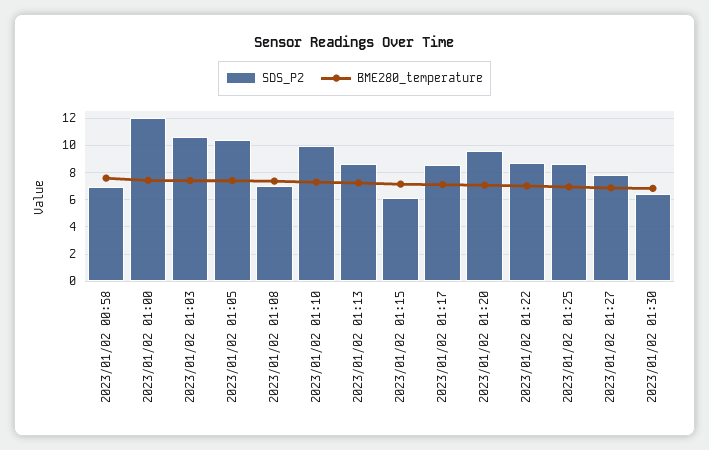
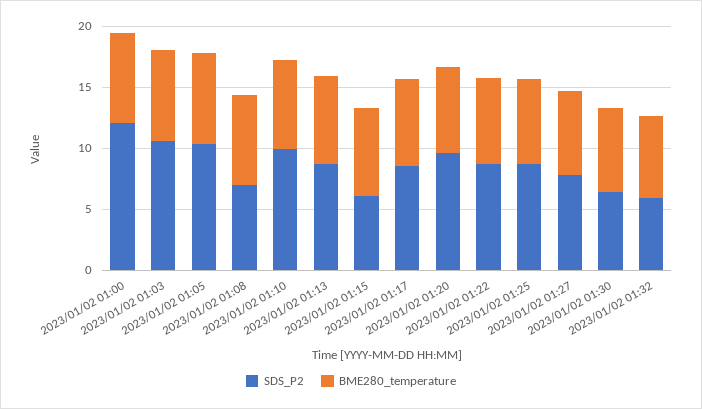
SDS_P2, 2023/01/02 00:58: 7 -> none
BME280_temperature, 2023/01/02 00:58: 7.5 -> none
SDS_P2, 2023/01/02 01:32: none -> 6
BME280_temperature, 2023/01/02 01:32: none -> 7

